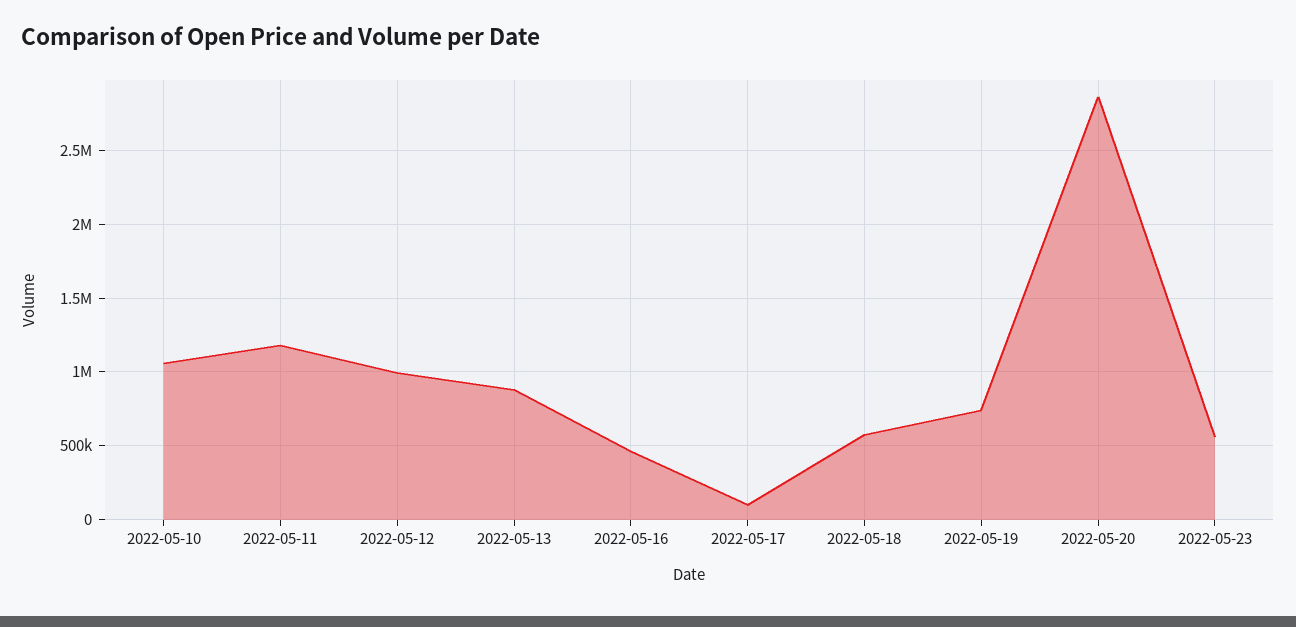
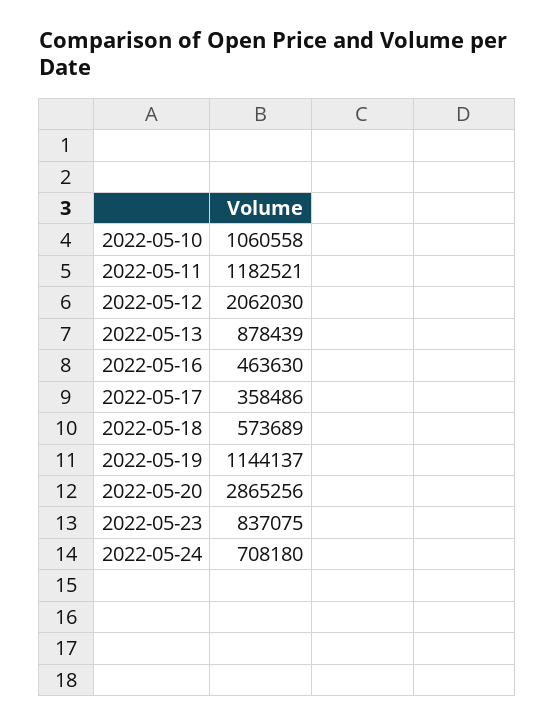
2022-05-12: 1000000 -> 2062030
2022-05-17: 100000 -> 358486
2022-05-19: 750000 -> 1144137
2022-05-23: 550000 -> 837075
2022-05-24: none -> 708180

